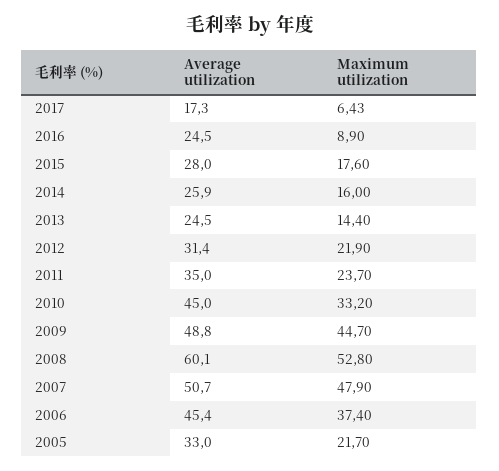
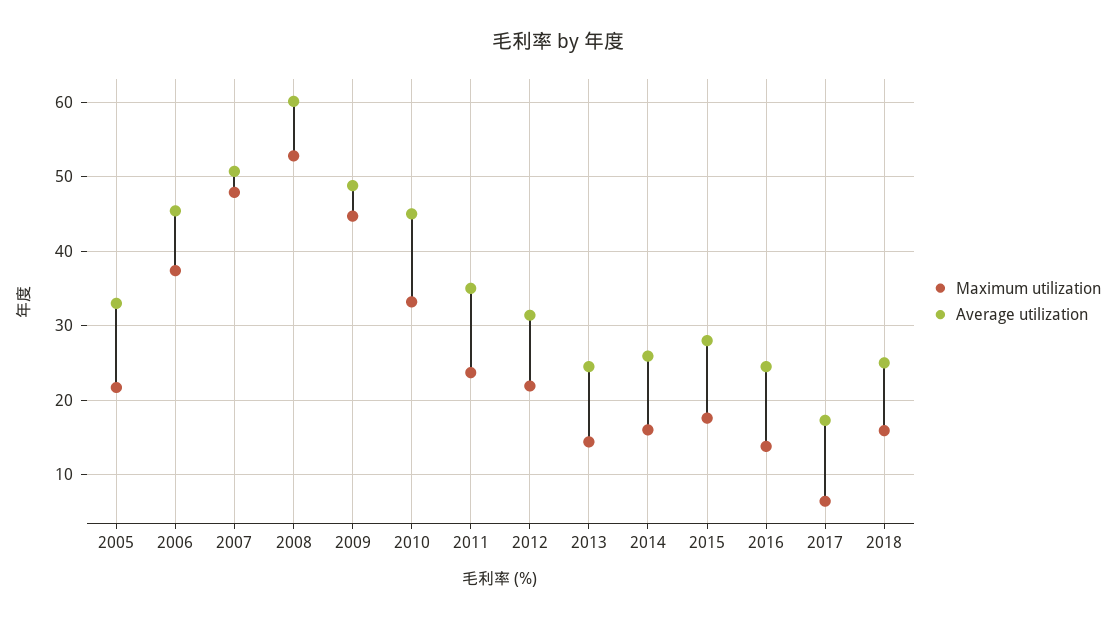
Maximum utilization, 2016: 8.9 -> 14
Maximum utilization, 2018: none -> 16
Average utilization, 2018: none -> 25

